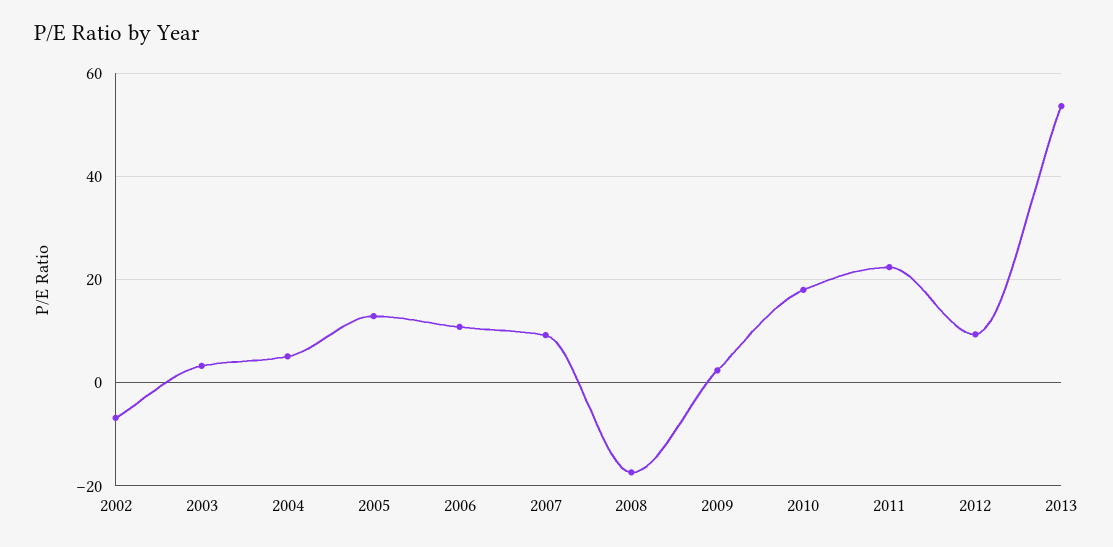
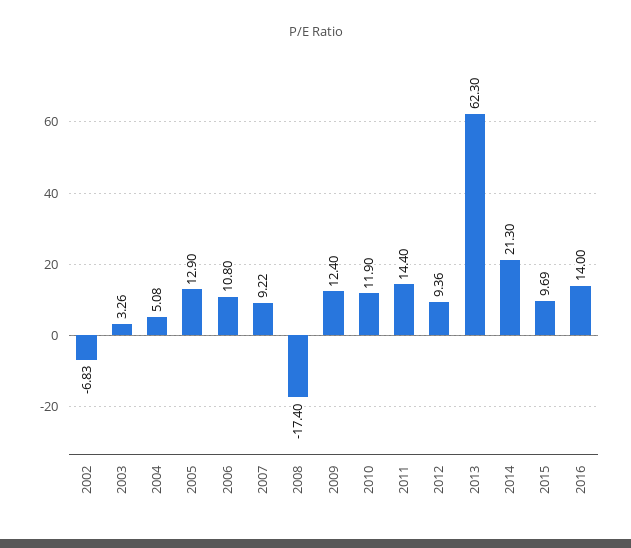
2009: 2 -> 12.4
2010: 18 -> 11.9
2011: 22 -> 14.4
2013: 54 -> 62.3
2014: none -> 21.3
2015: none -> 9.69
2016: none -> 14

